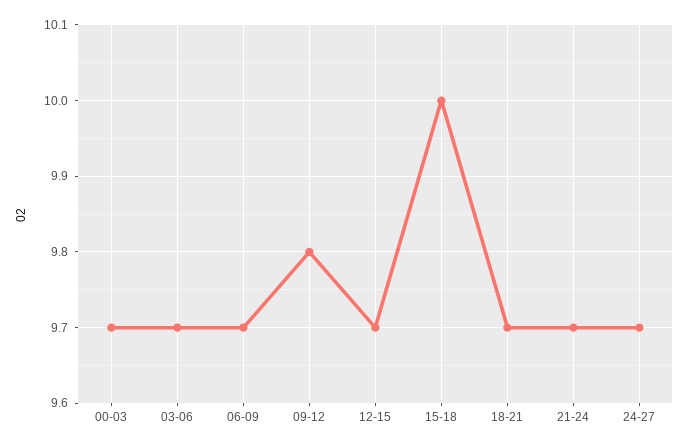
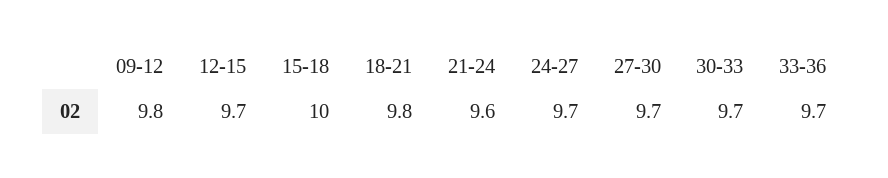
00-03: 9.7 -> none
03-06: 9.7 -> none
06-09: 9.7 -> none
18-21: 9.7 -> 9.8
21-24: 9.7 -> 9.6
27-30: none -> 9.7
30-33: none -> 9.7
33-36: none -> 9.7

